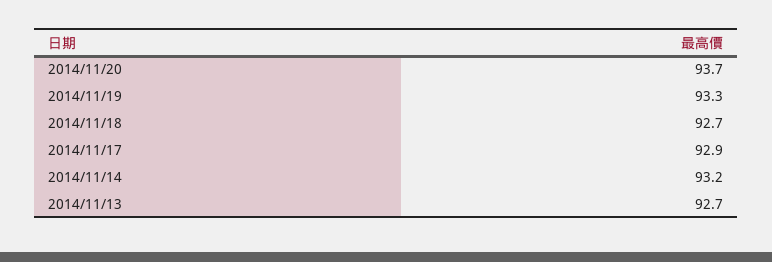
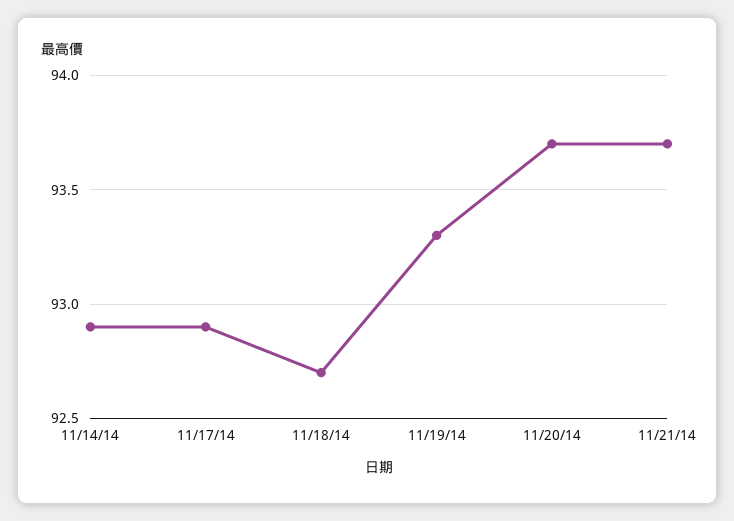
2014/11/14: 93.2 -> 92.9
2014/11/13: 92.7 -> none
11/21/14: none -> 93.7

